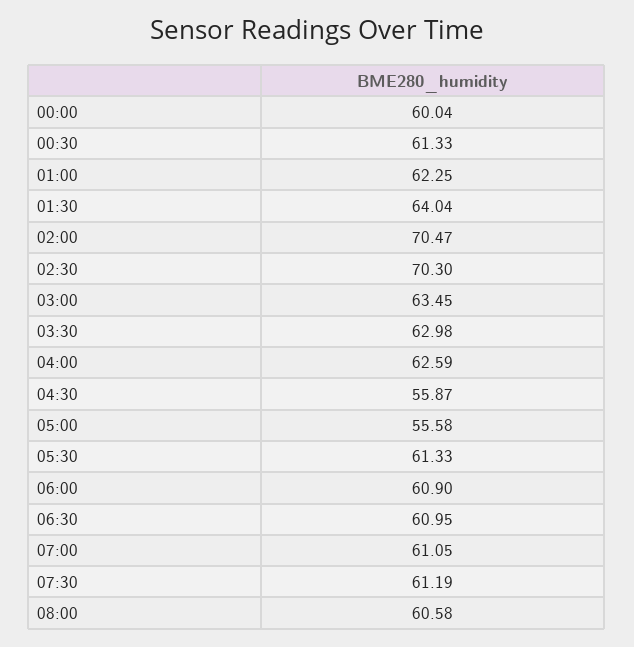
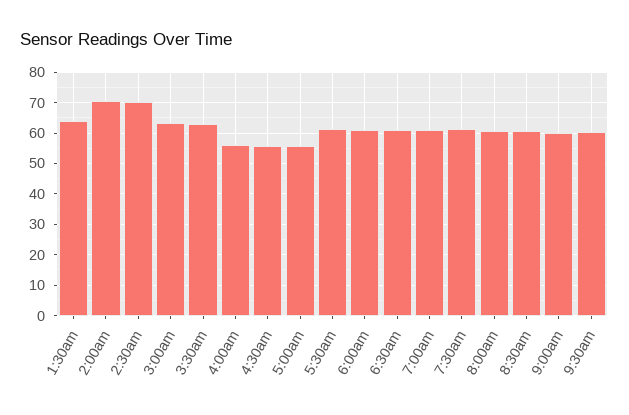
00:00: 60.04 -> none
00:30: 61.33 -> none
01:00: 62.25 -> none
04:00: 62.59 -> 56
8:30am: none -> 60
9:00am: none -> 60
9:30am: none -> 60

